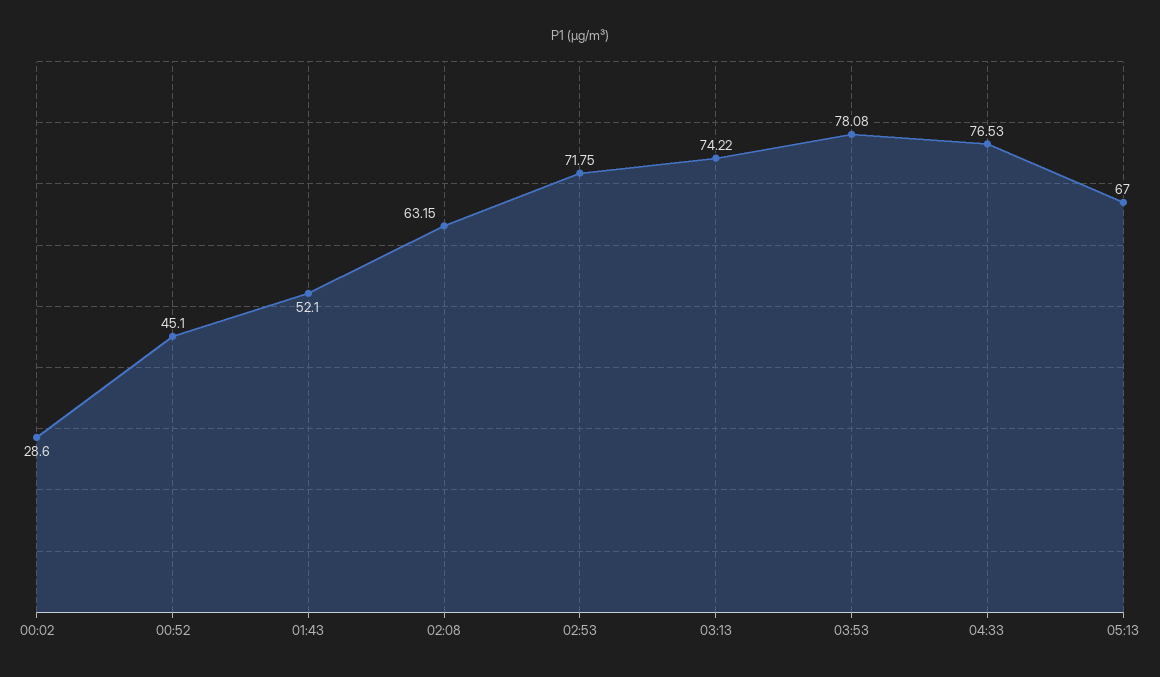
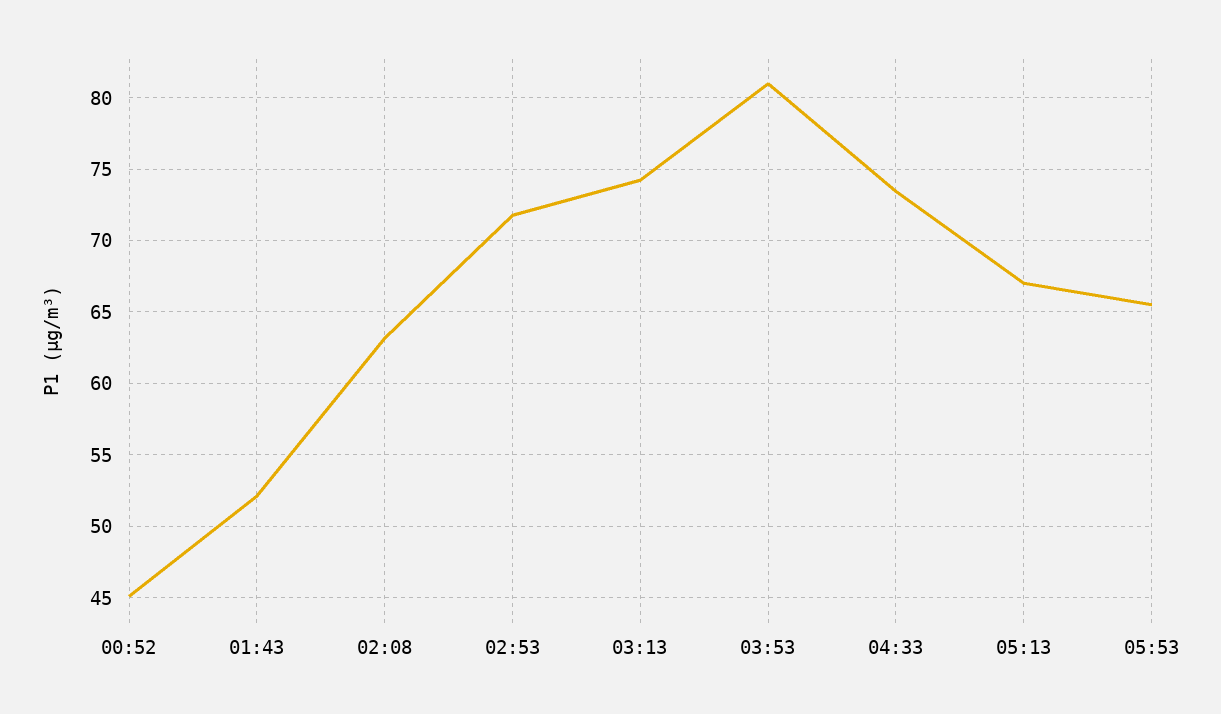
00:02: 28.6 -> none
03:53: 78.08 -> 81
04:33: 76.53 -> 73.5
05:53: none -> 65.5

